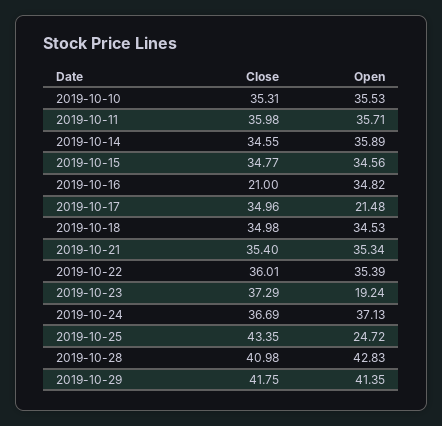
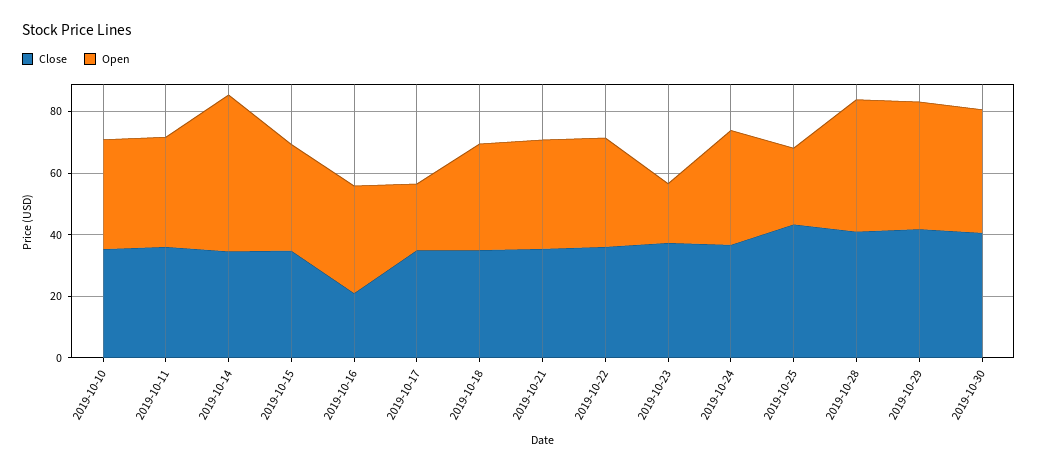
Open, 2019-10-14: 35.89 -> 50
Close, 2019-10-30: none -> 40
Open, 2019-10-30: none -> 40

